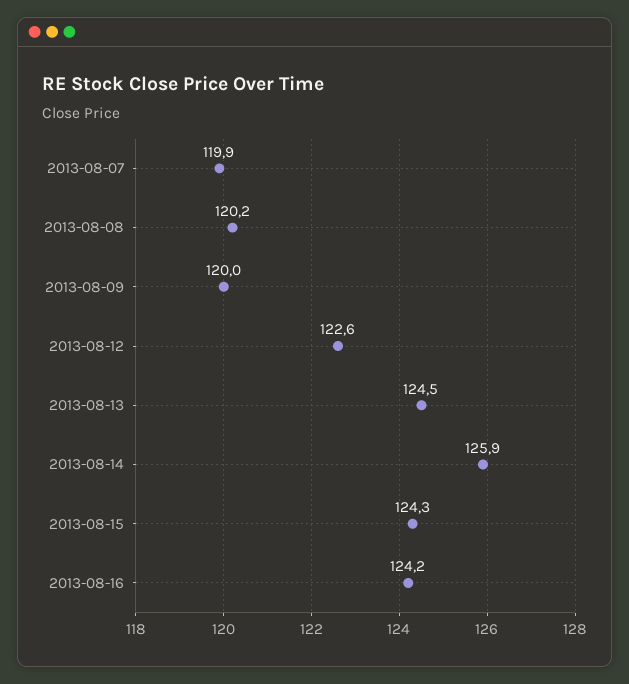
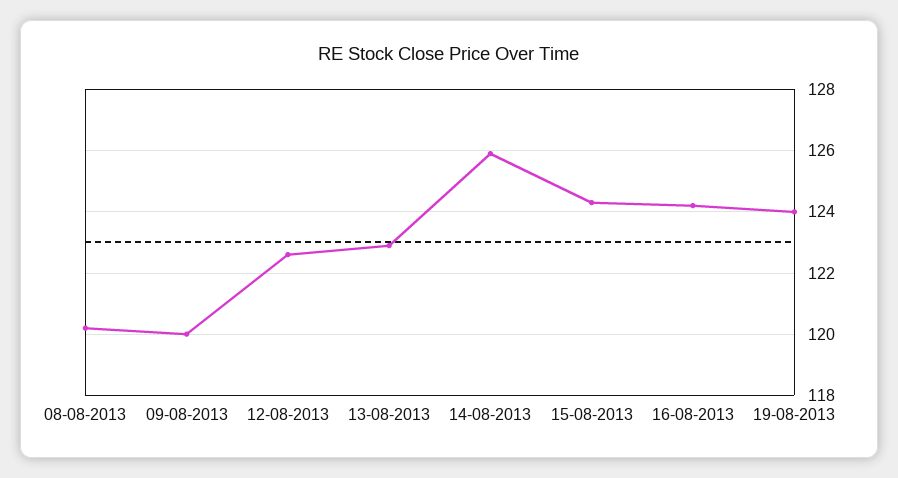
2013-08-07: 119.9 -> none
2013-08-13: 124.5 -> 123
19-08-2013: none -> 124

